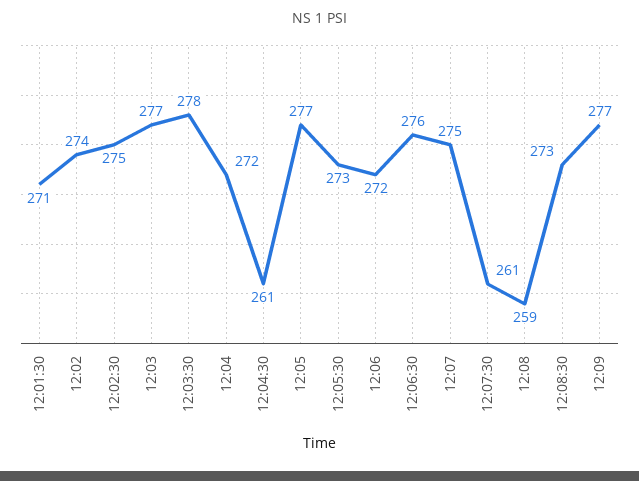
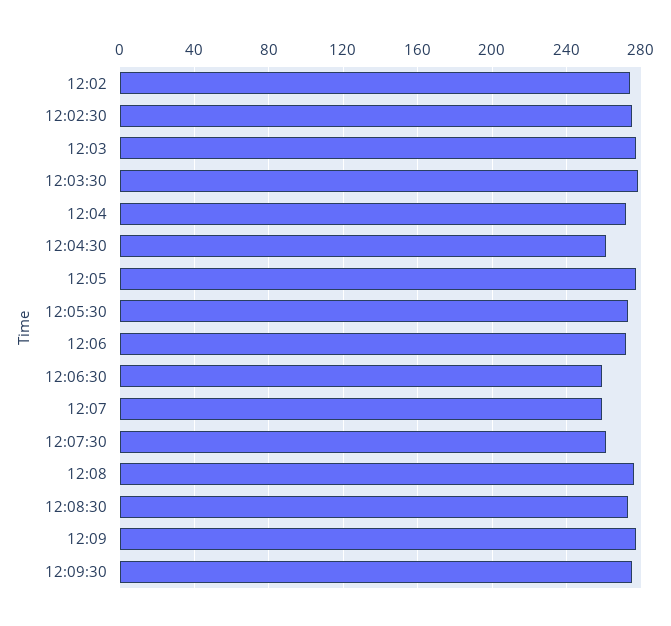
12:01:30: 271 -> none
12:06:30: 276 -> 260
12:07: 275 -> 260
12:08: 259 -> 275
12:09:30: none -> 275

